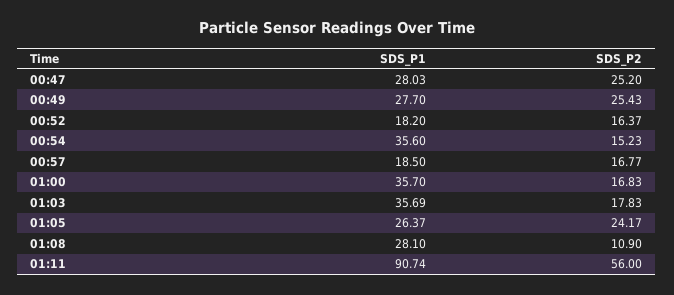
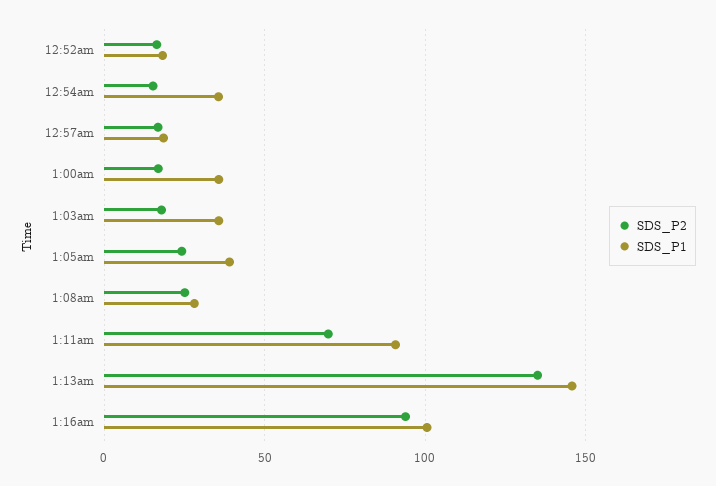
SDS_P1, 00:47: 28.03 -> none
SDS_P2, 00:47: 25.2 -> none
SDS_P1, 00:49: 27.7 -> none
SDS_P2, 00:49: 25.43 -> none
SDS_P1, 01:05: 26.37 -> 40
SDS_P2, 01:08: 10.9 -> 25
SDS_P2, 01:11: 56 -> 70
SDS_P2, 1:13am: none -> 135
SDS_P1, 1:13am: none -> 145
SDS_P2, 1:16am: none -> 95
SDS_P1, 1:16am: none -> 100

